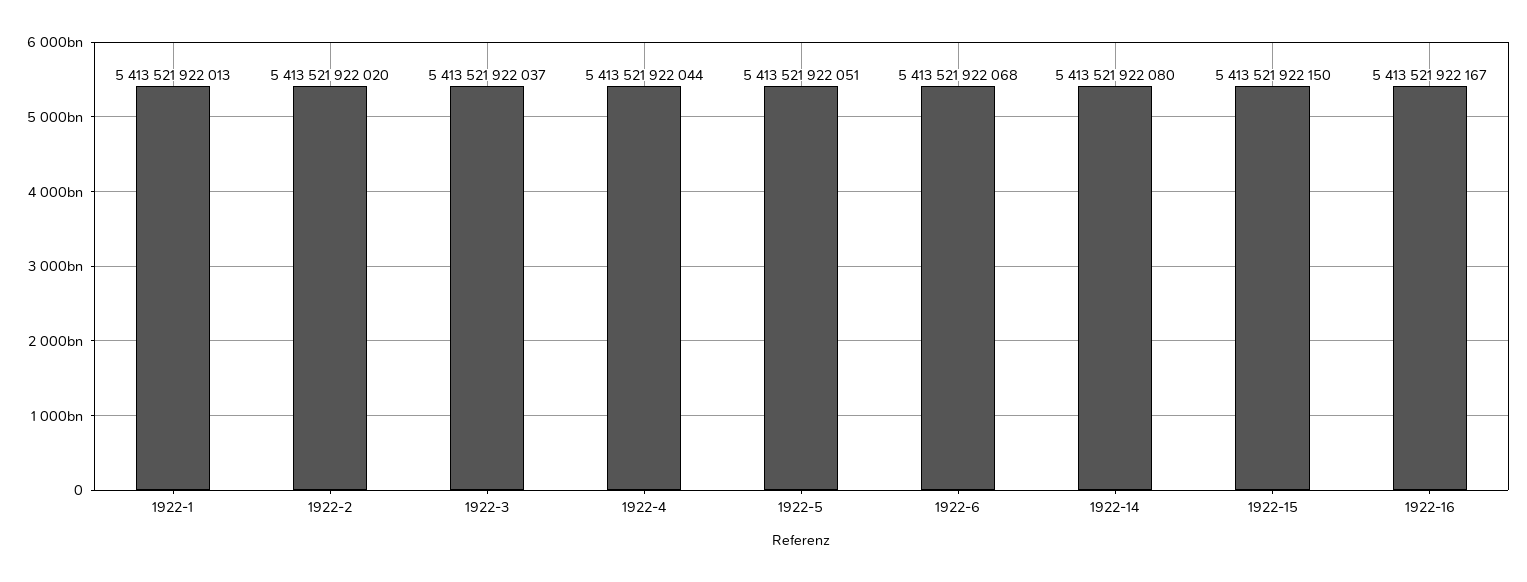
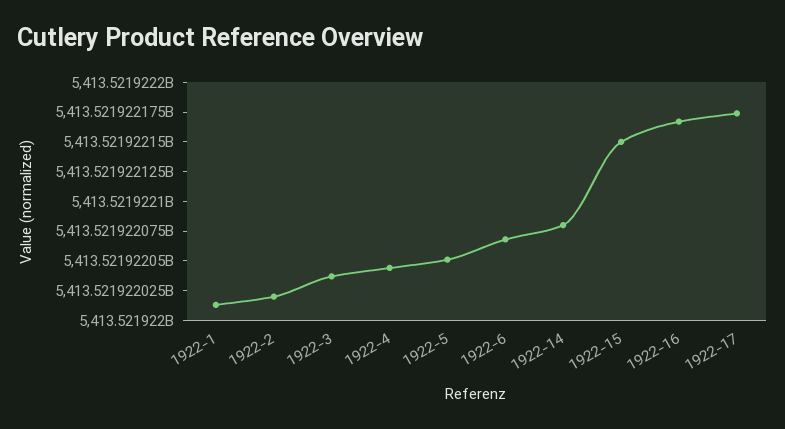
1922-17: none -> 5413521922175

